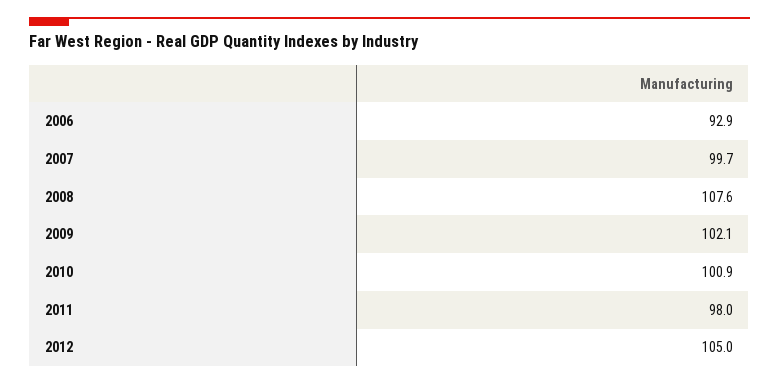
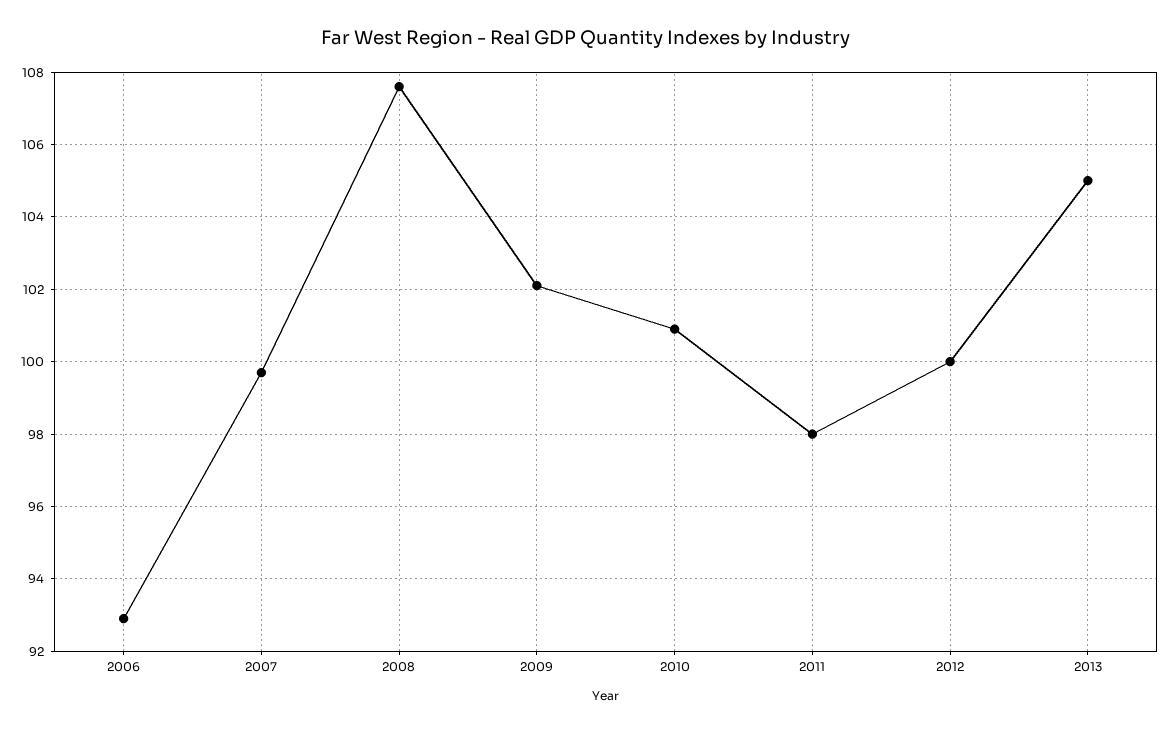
2012: 105 -> 100
2013: none -> 105

